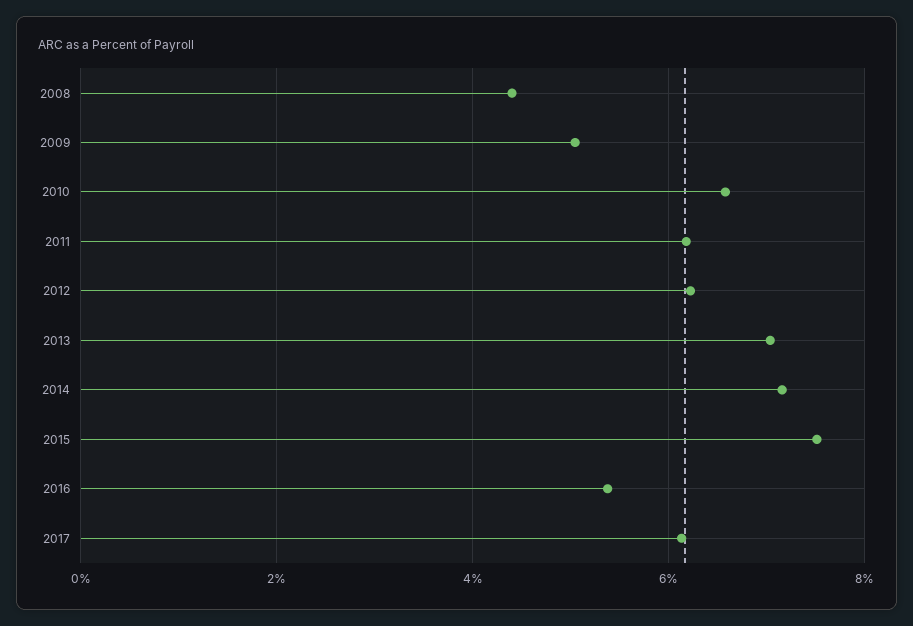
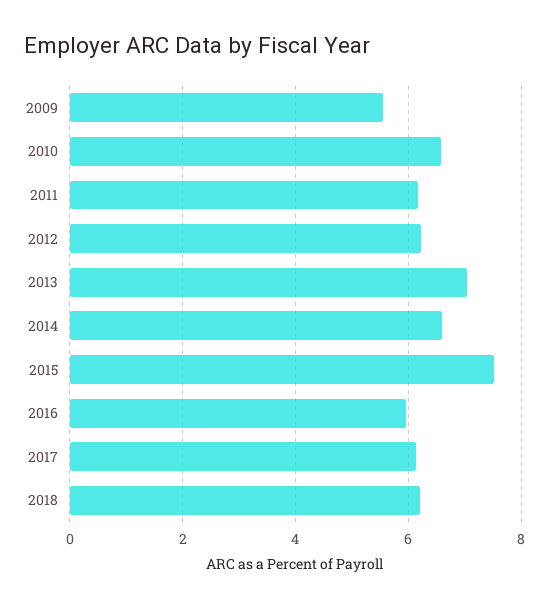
2008: 4.4 -> none
2009: 5 -> 5.6
2014: 7.2 -> 6.6
2016: 5.4 -> 6
2018: none -> 6.2

